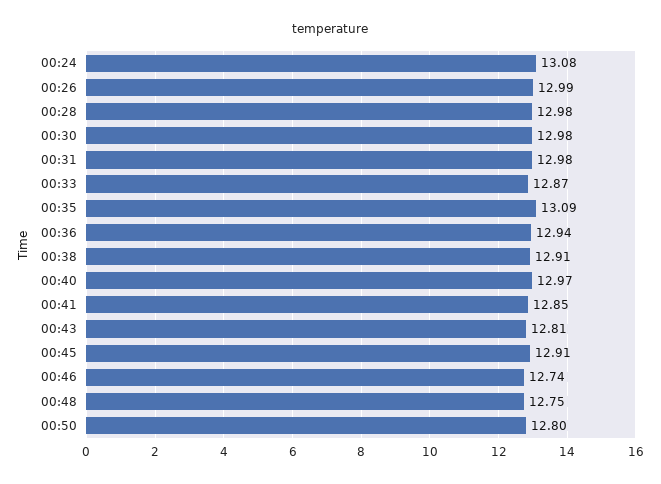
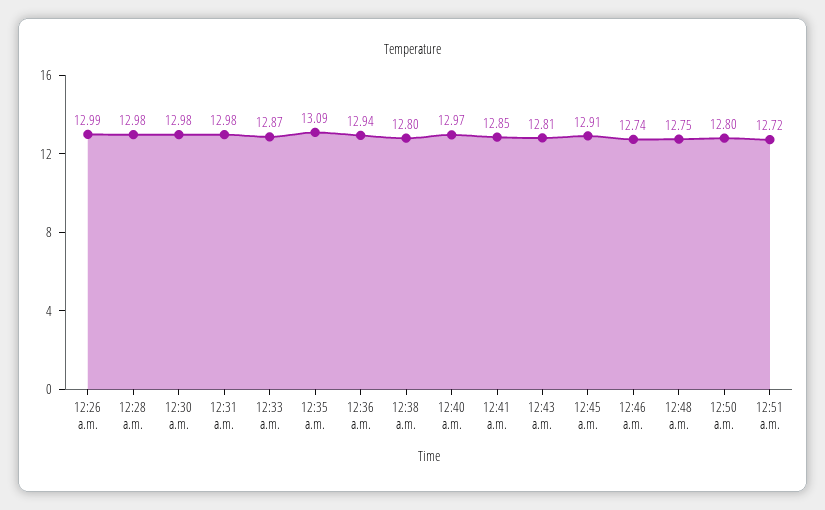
00:24: 13.08 -> none
00:38: 12.91 -> 12.8
12:51 a.m.: none -> 12.72

